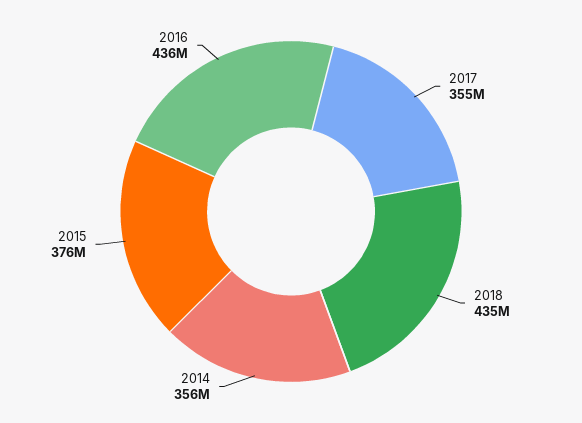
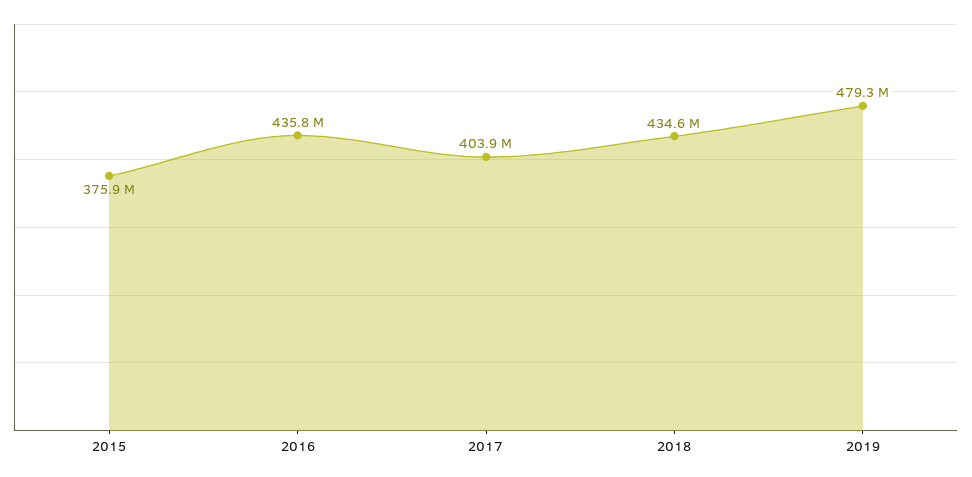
2017: 355000000 -> 403900000
2014: 356000000 -> none
2019: none -> 479300000

